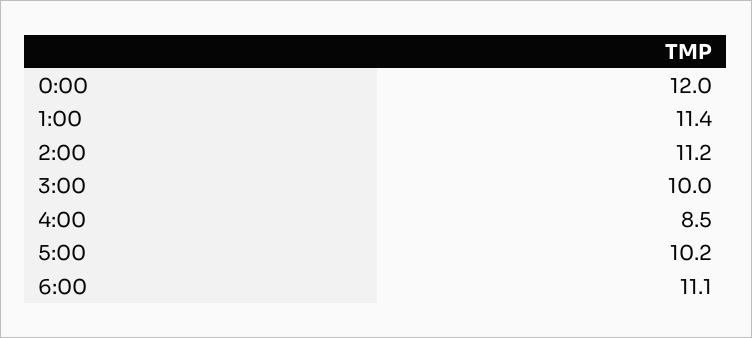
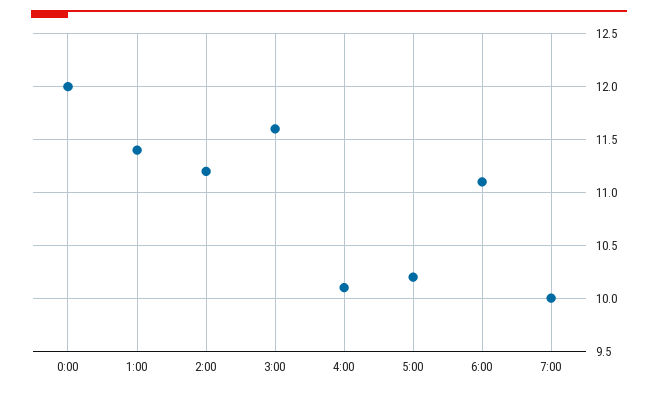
3:00: 10 -> 11.6
4:00: 8.5 -> 10.1
7:00: none -> 10

